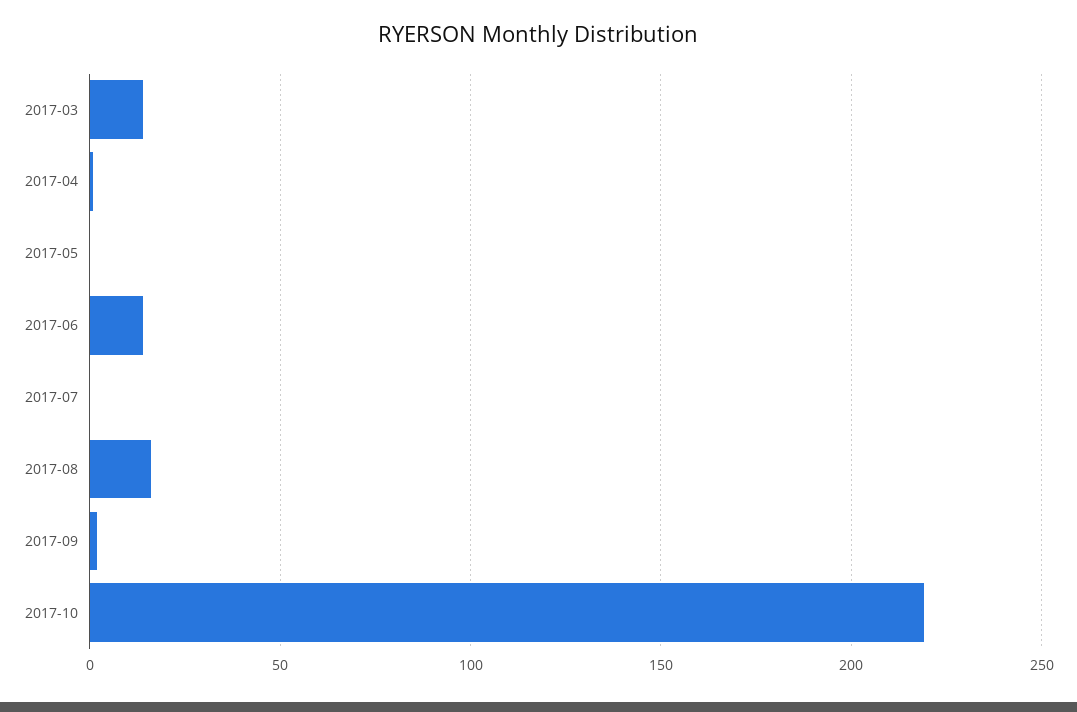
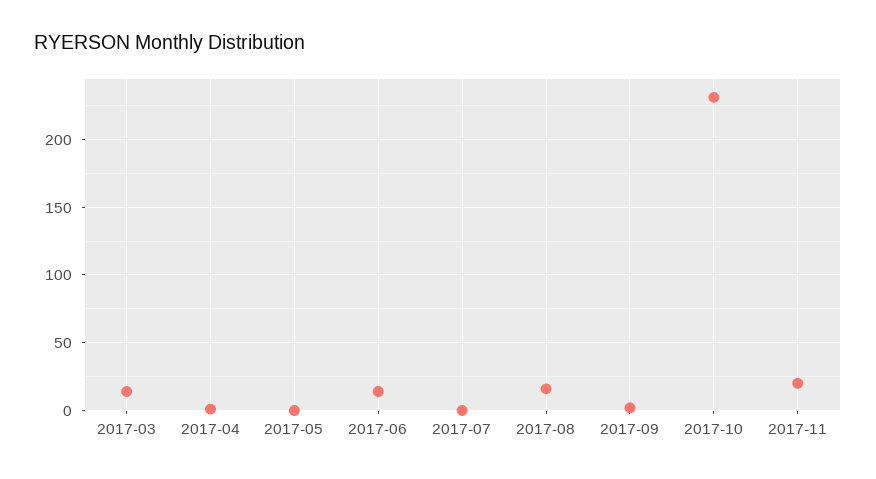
2017-10: 220 -> 230
2017-11: none -> 20

